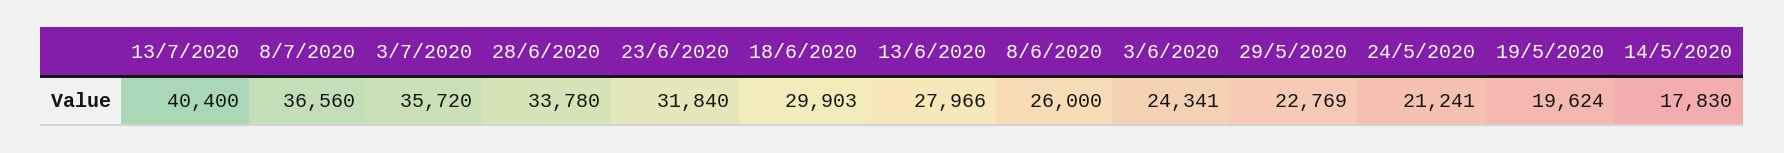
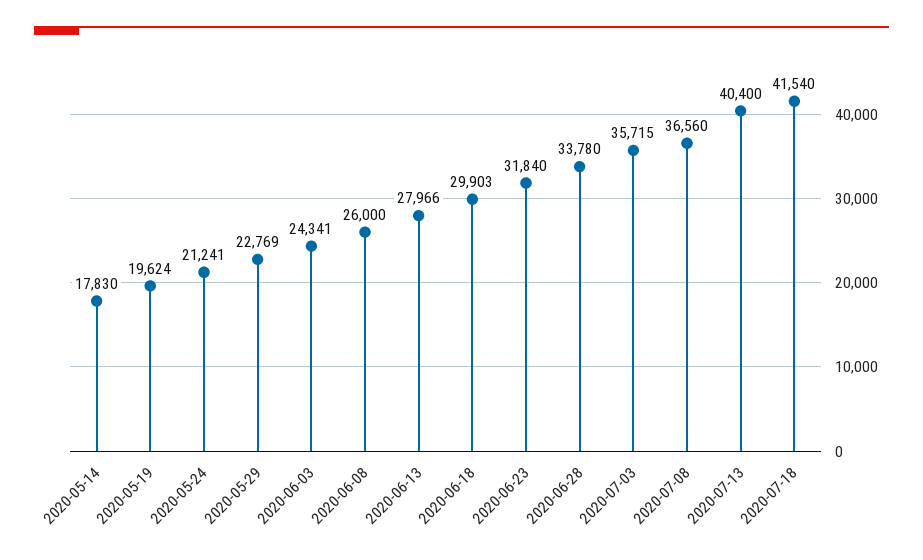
3/7/2020: 35720 -> 35715
2020-07-18: none -> 41540

